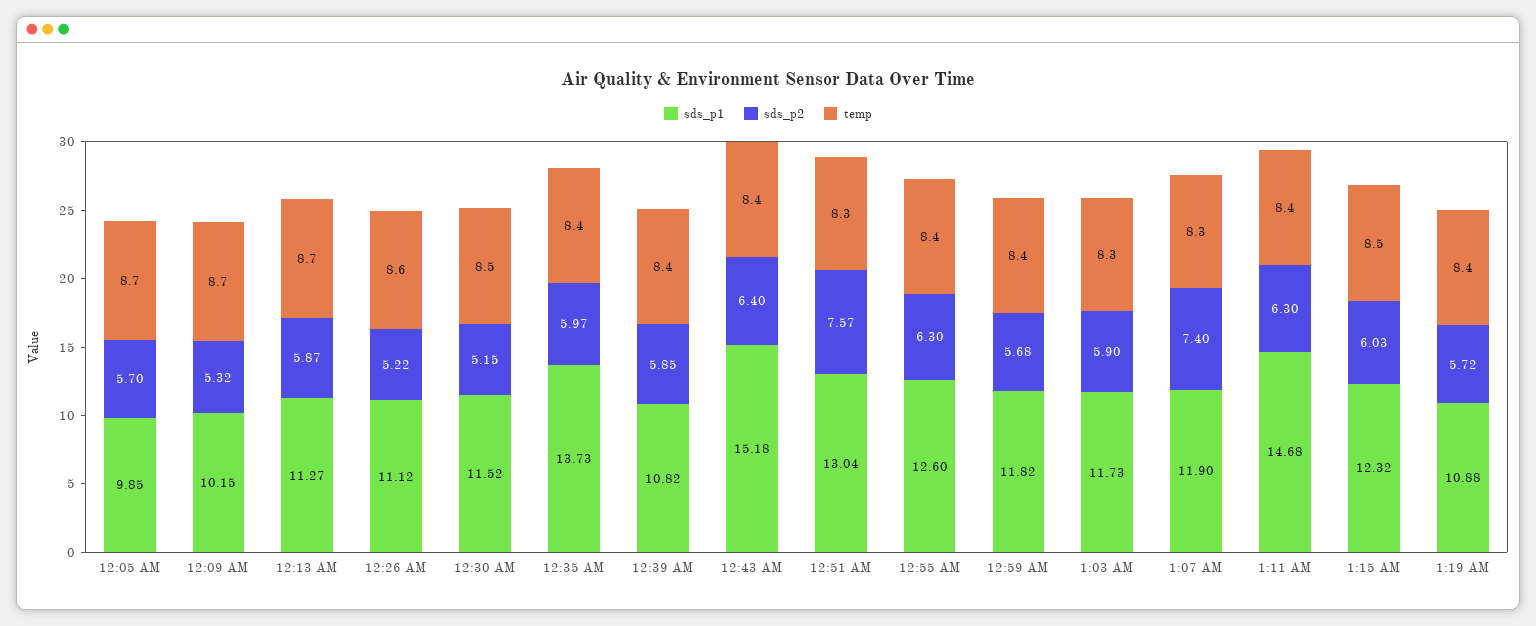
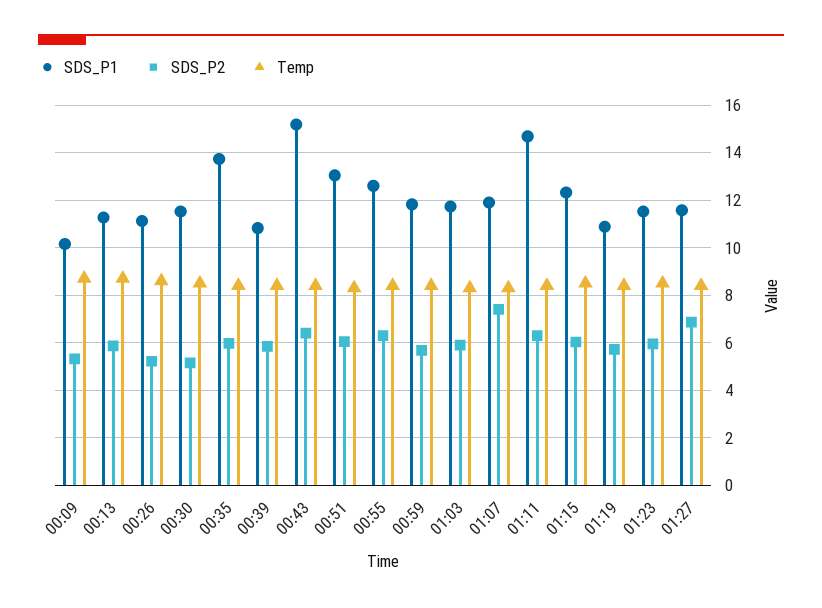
sds_p1, 12:05 AM: 9.85 -> none
sds_p2, 12:05 AM: 5.7 -> none
temp, 12:05 AM: 8.7 -> none
sds_p2, 12:51 AM: 7.57 -> 6
sds_p1, 01:23: none -> 11.5
sds_p2, 01:23: none -> 6
temp, 01:23: none -> 8.5
sds_p1, 01:27: none -> 11.5
sds_p2, 01:27: none -> 7
temp, 01:27: none -> 8.5

